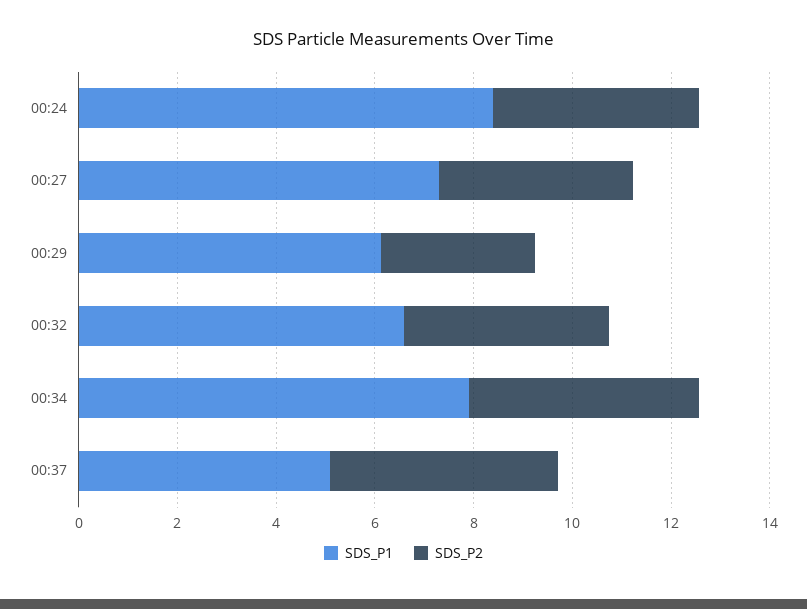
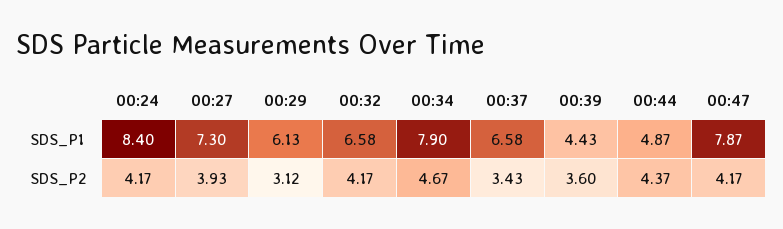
SDS_P1, 00:37: 5 -> 6.58
SDS_P2, 00:37: 4.5 -> 3.43
SDS_P1, 00:39: none -> 4.43
SDS_P1, 00:44: none -> 4.87
SDS_P1, 00:47: none -> 7.87
SDS_P2, 00:39: none -> 3.6
SDS_P2, 00:44: none -> 4.37
SDS_P2, 00:47: none -> 4.17

